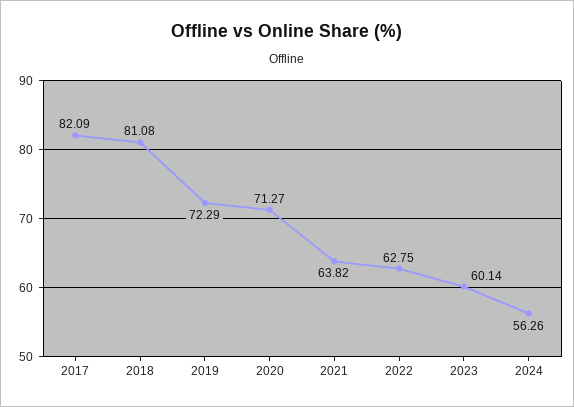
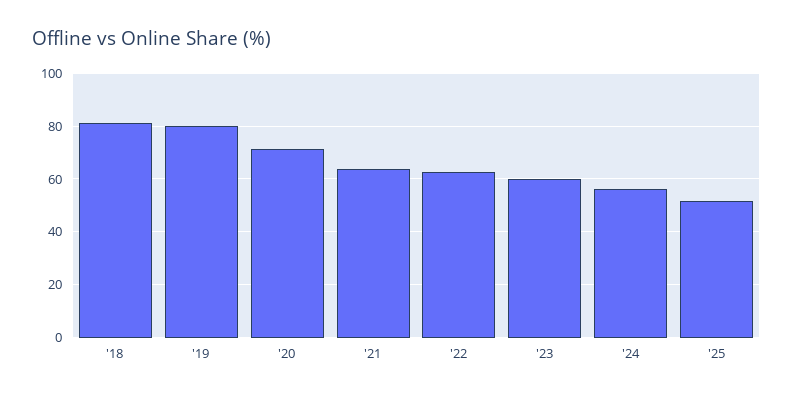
2017: 82.09 -> none
2019: 72.29 -> 80
'25: none -> 52.5

